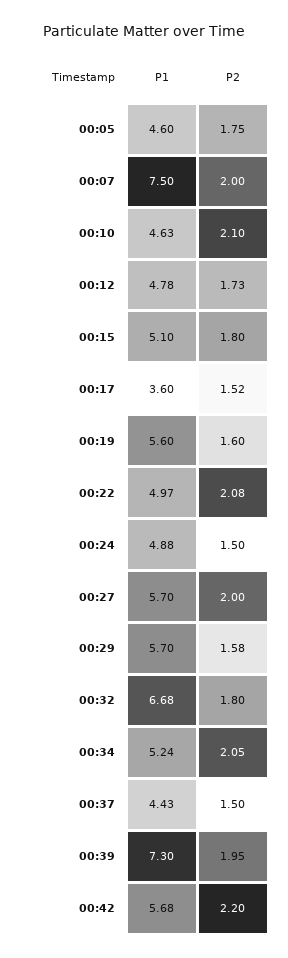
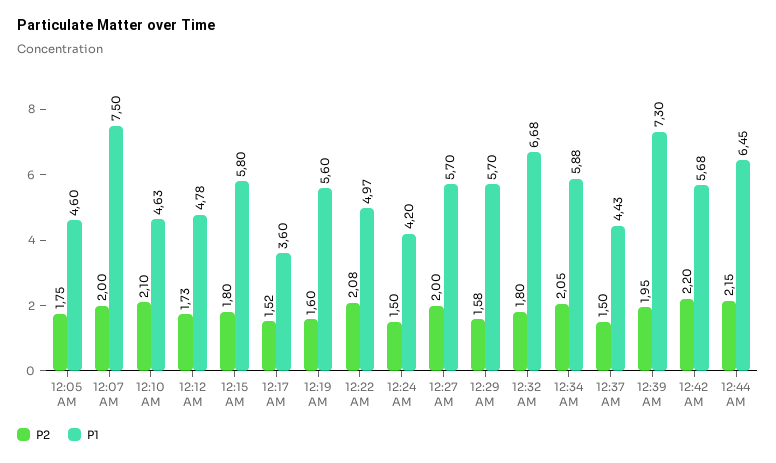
P1, 00:15: 5.1 -> 5.8
P1, 00:24: 4.88 -> 4.2
P1, 00:34: 5.24 -> 5.88
P2, 12:44 AM: none -> 2.15
P1, 12:44 AM: none -> 6.45

